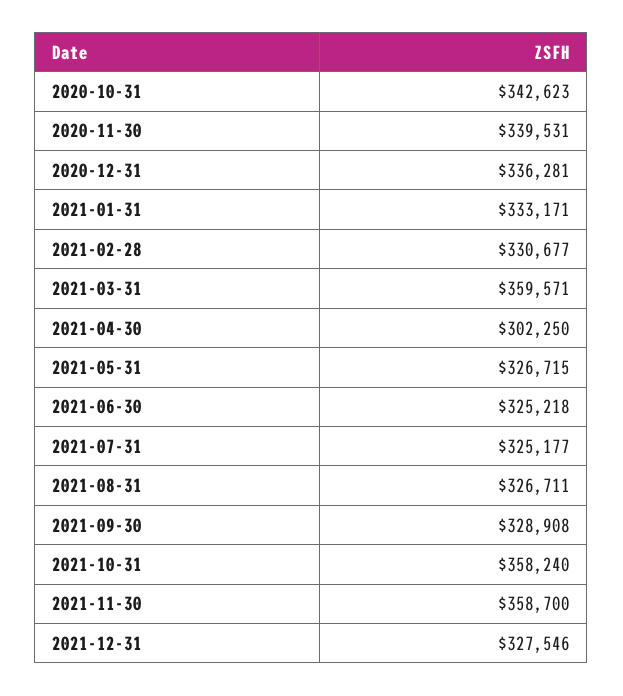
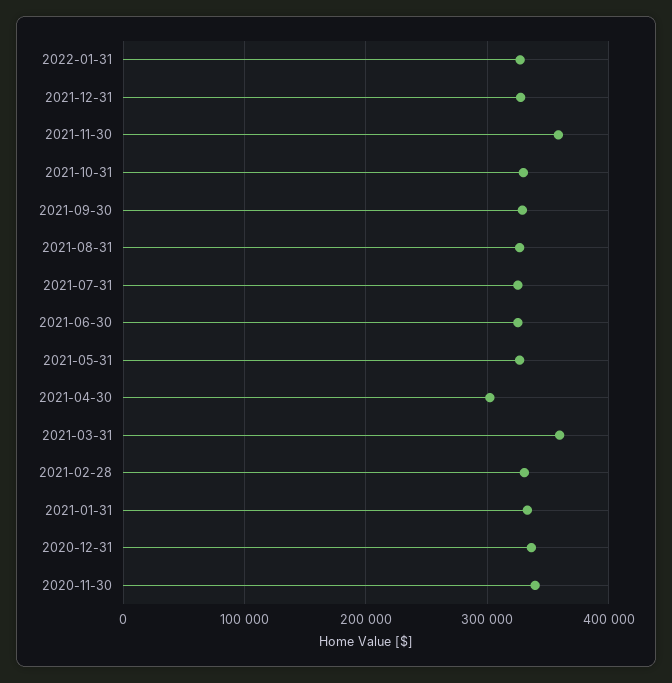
2020-10-31: 342623 -> none
2021-10-31: 358240 -> 330000
2022-01-31: none -> 330000

